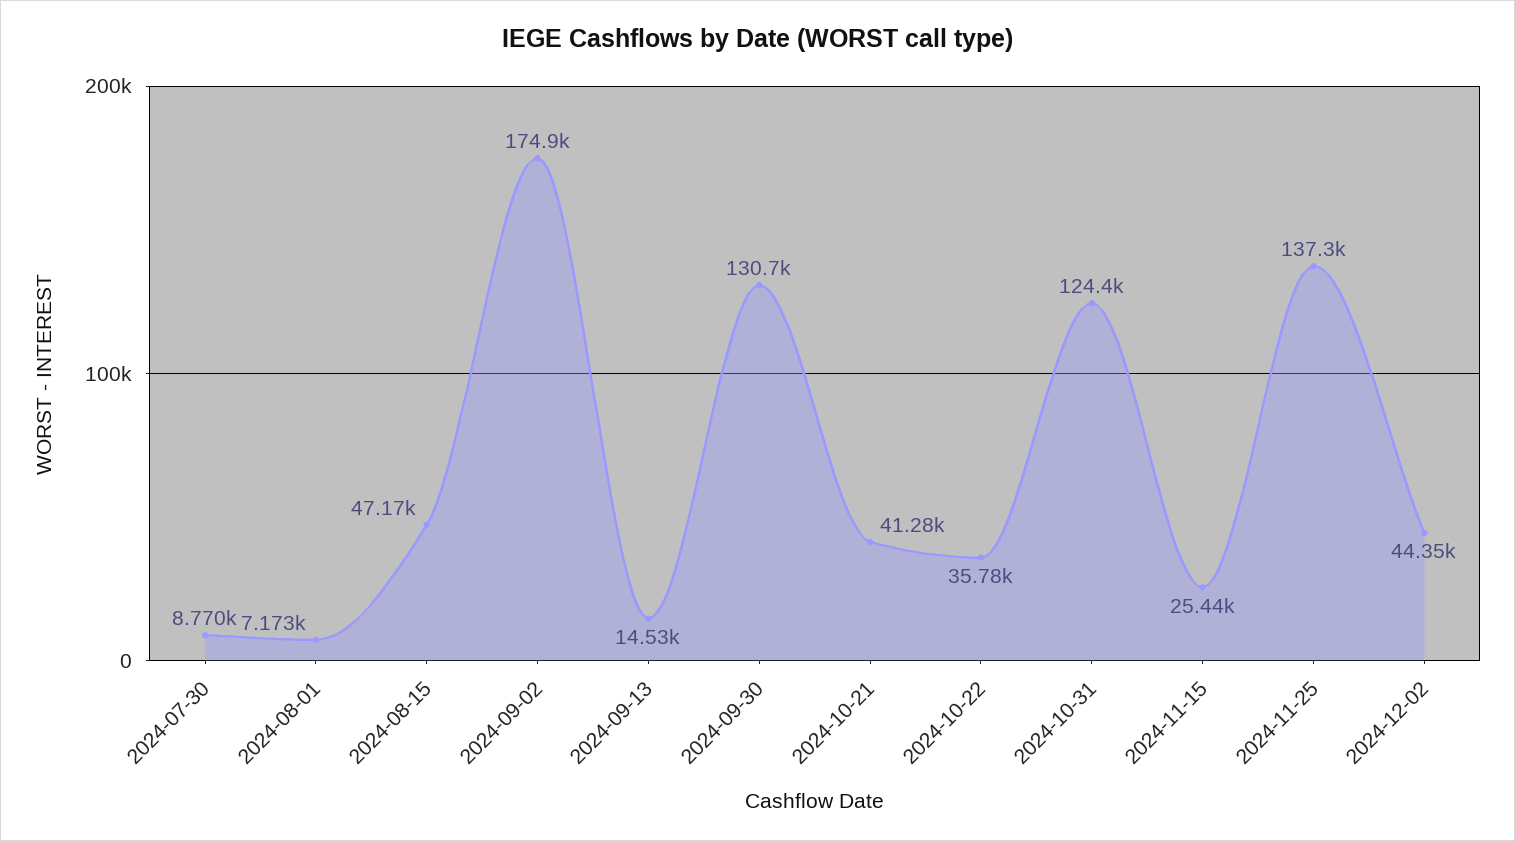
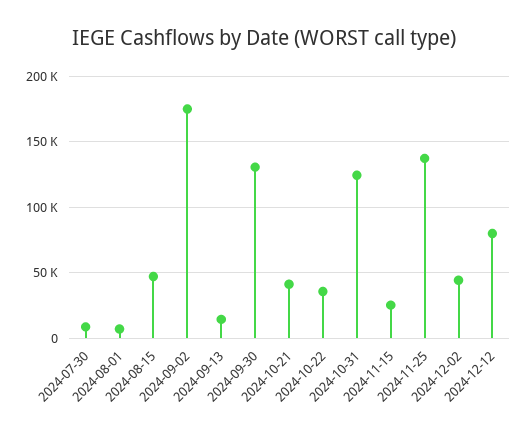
2024-12-12: none -> 80000

